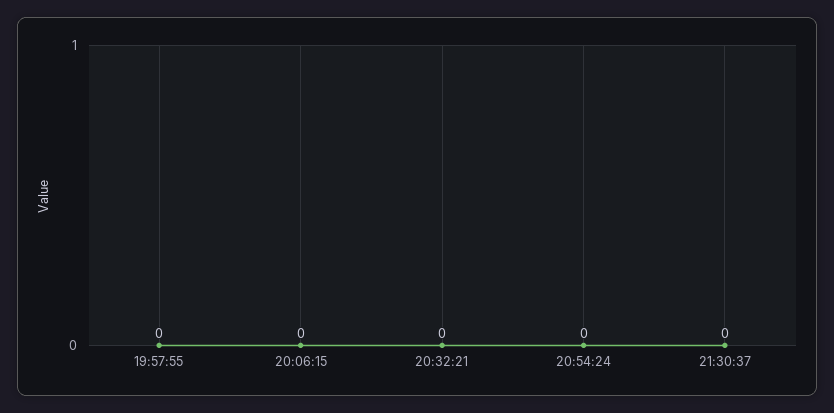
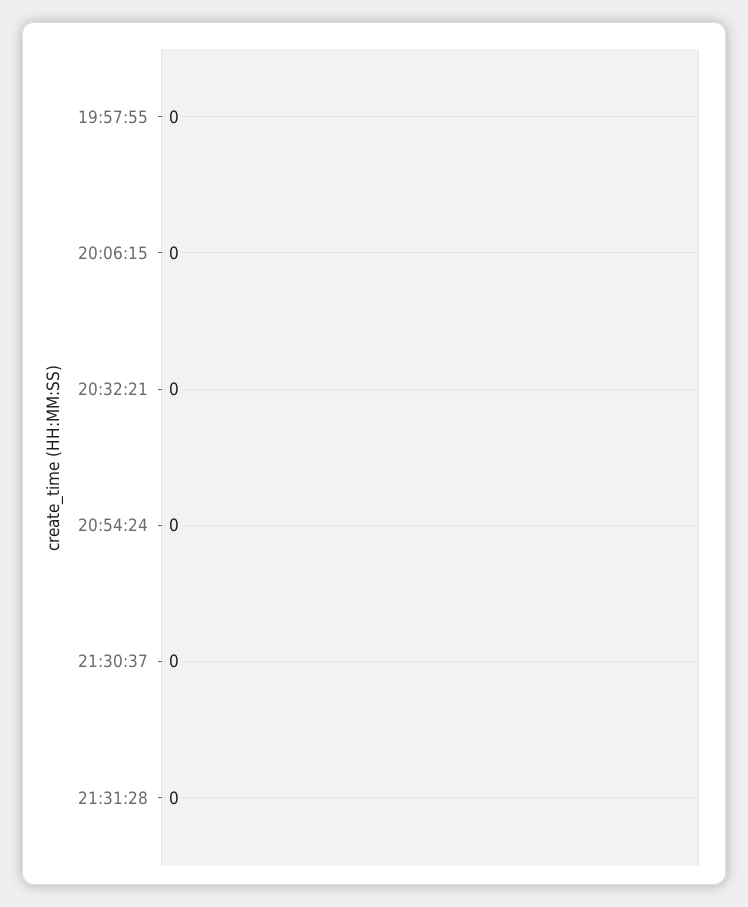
21:31:28: none -> 0

